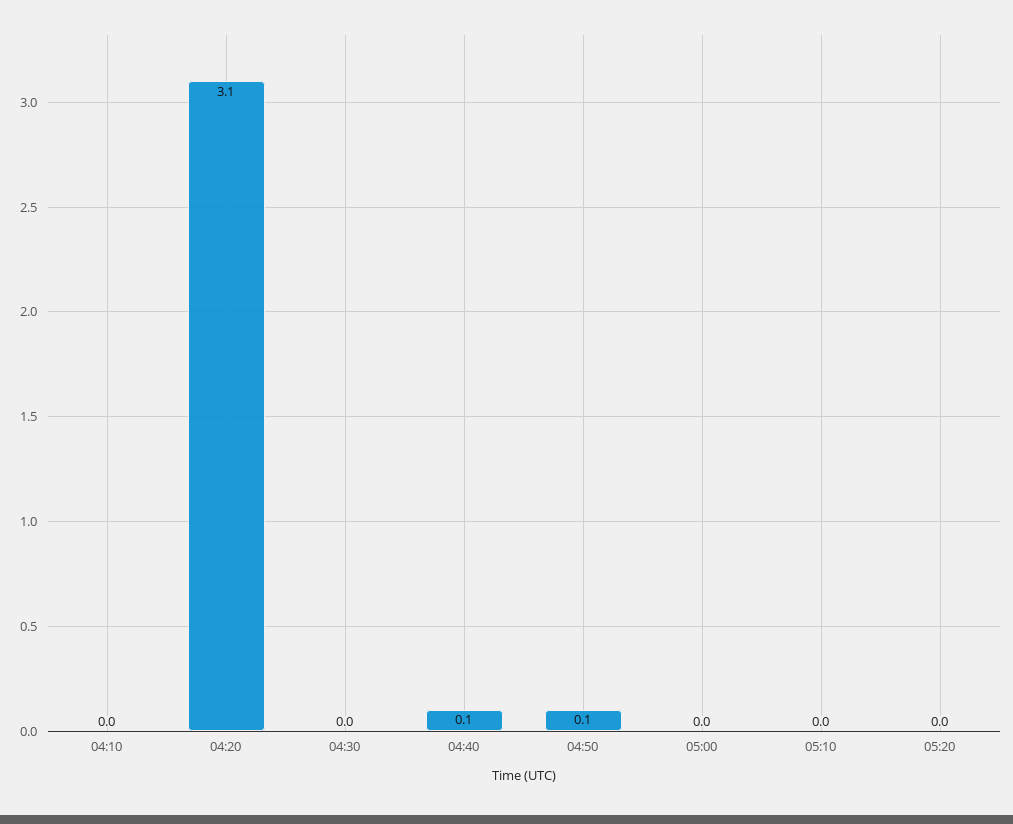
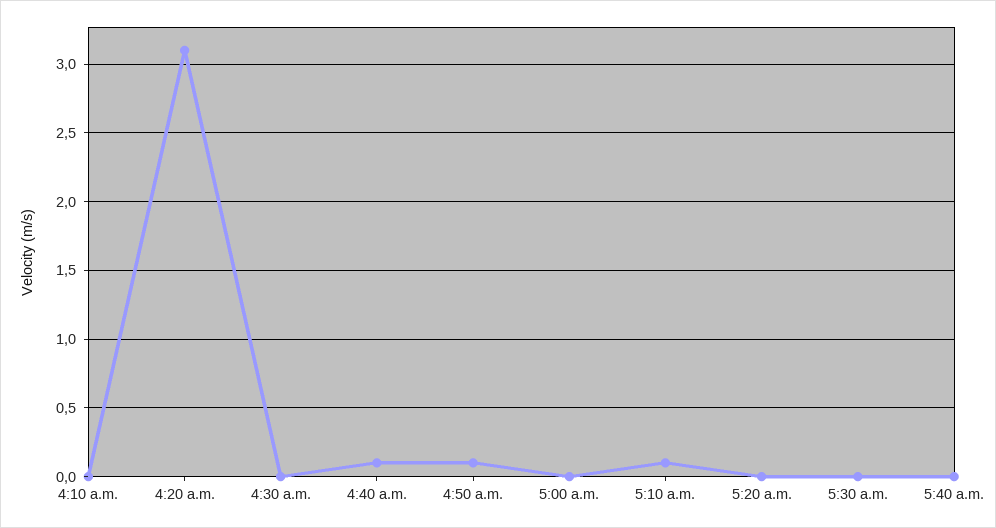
05:10: 0 -> 0.1
5:30 a.m.: none -> 0
5:40 a.m.: none -> 0

